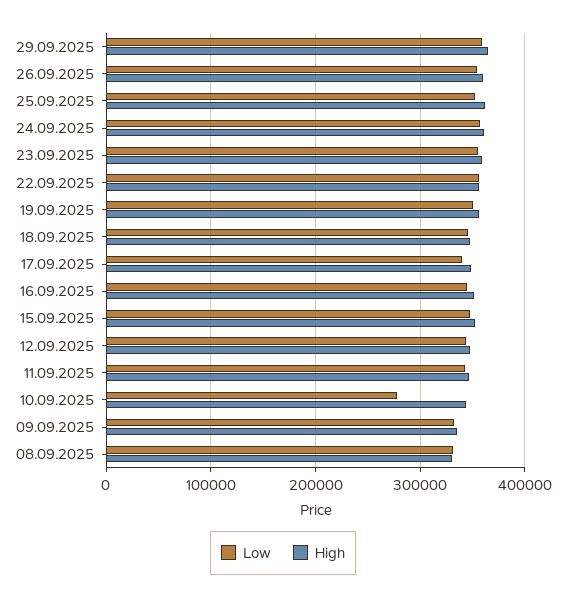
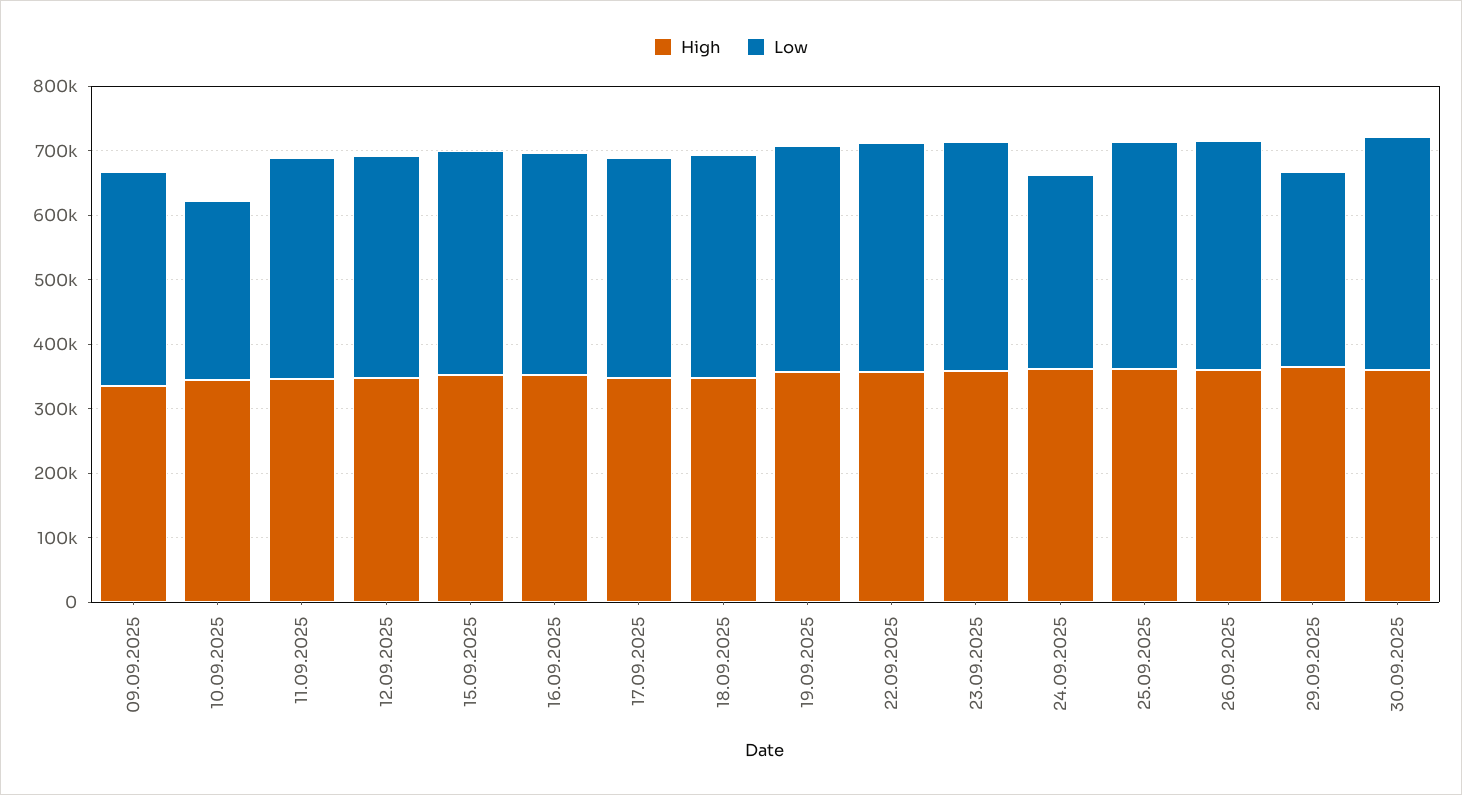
Low, 29.09.2025: 360000 -> 300000
Low, 24.09.2025: 360000 -> 300000
Low, 08.09.2025: 330000 -> none
High, 08.09.2025: 330000 -> none
High, 30.09.2025: none -> 360000
Low, 30.09.2025: none -> 360000

